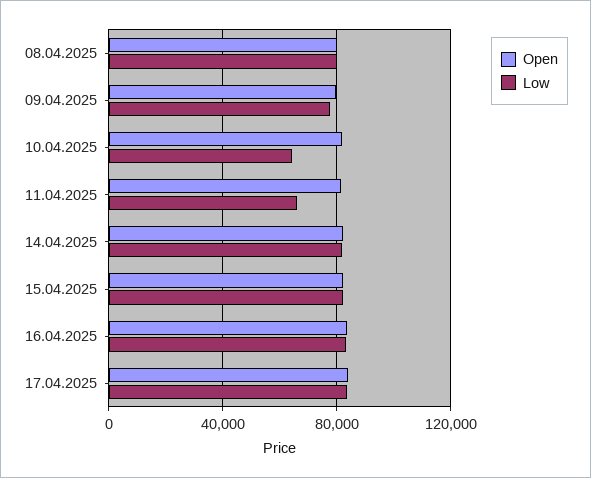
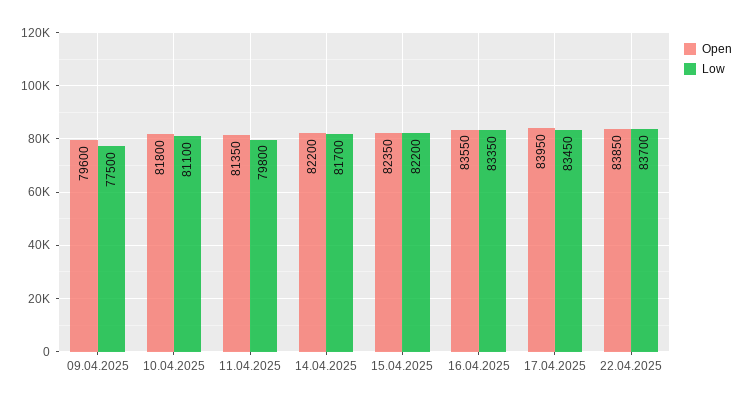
Open, 08.04.2025: 80000 -> none
Low, 08.04.2025: 80000 -> none
Low, 10.04.2025: 65000 -> 81100
Low, 11.04.2025: 65000 -> 79800
Open, 22.04.2025: none -> 83850
Low, 22.04.2025: none -> 83700

